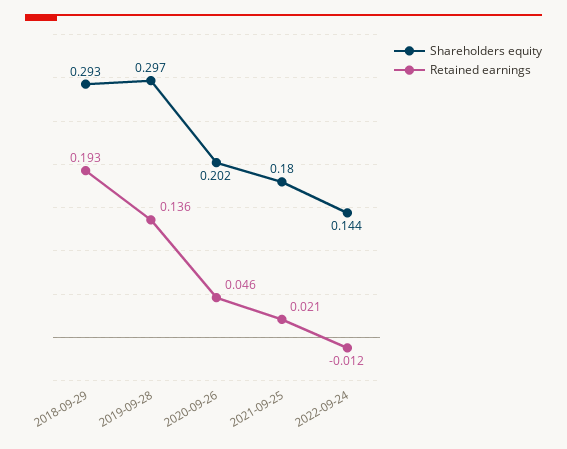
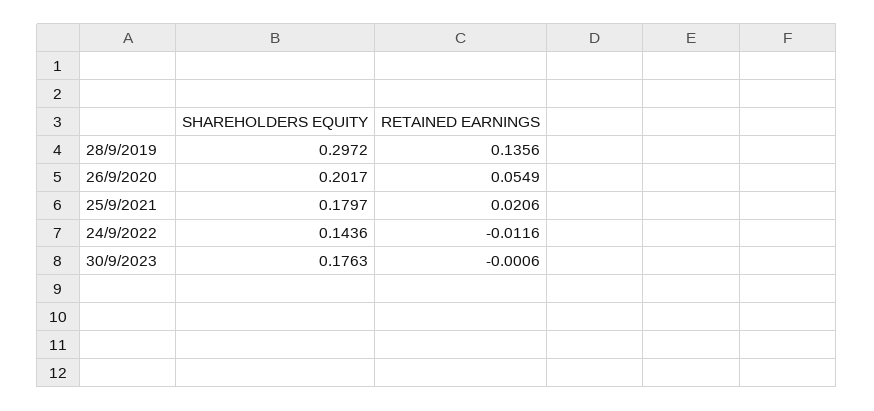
Shareholders equity, 2018-09-29: 0.293 -> none
Retained earnings, 2018-09-29: 0.193 -> none
Retained earnings, 2020-09-26: 0.046 -> 0.0549
Shareholders equity, 30/9/2023: none -> 0.1763
Retained earnings, 30/9/2023: none -> -0.0006

